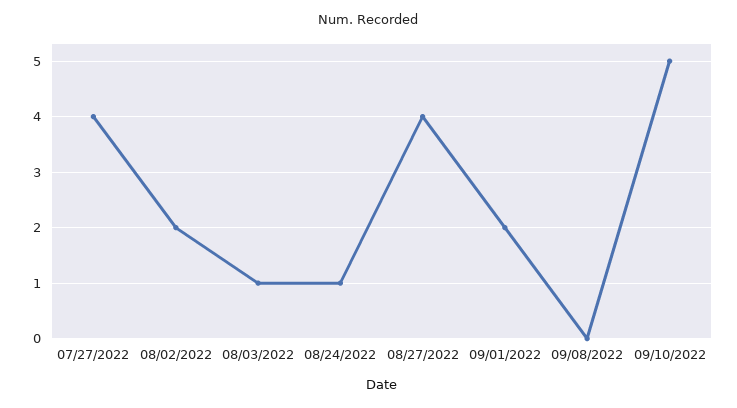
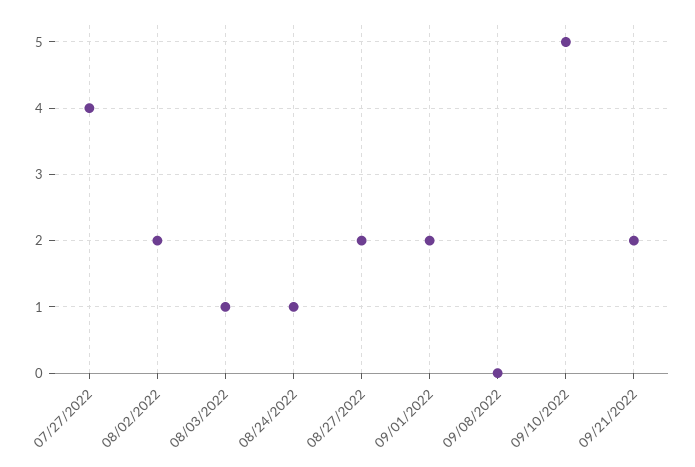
08/27/2022: 4 -> 2
09/21/2022: none -> 2

